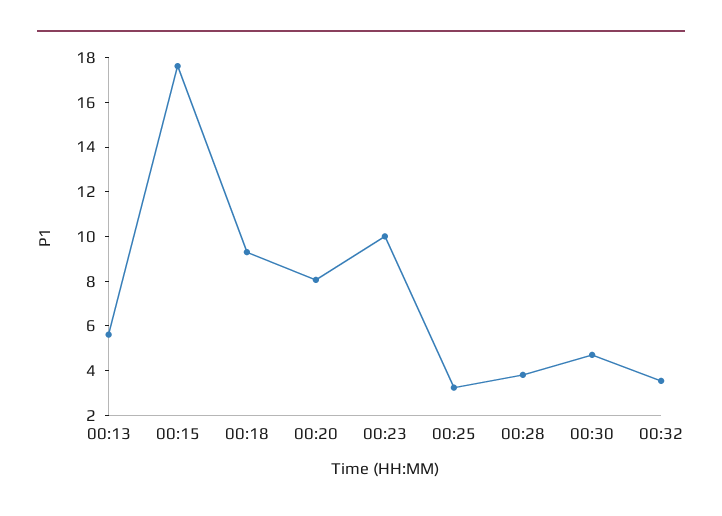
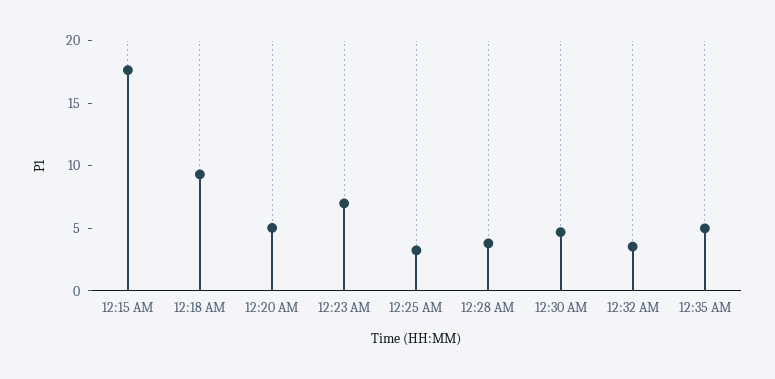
00:13: 5.5 -> none
00:20: 8 -> 5
00:23: 10 -> 7
12:35 AM: none -> 5

